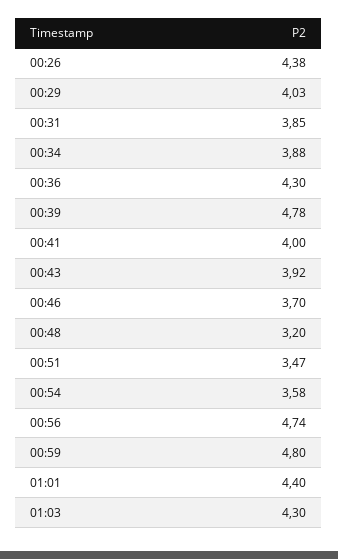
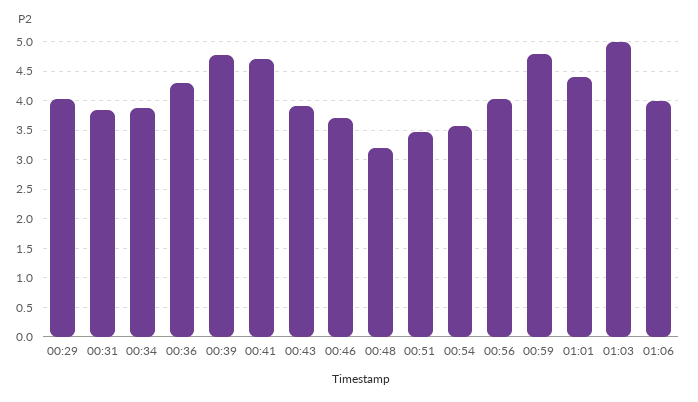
00:26: 4.38 -> none
00:41: 4 -> 4.75
00:56: 4.74 -> 4
01:03: 4.3 -> 5
01:06: none -> 4

